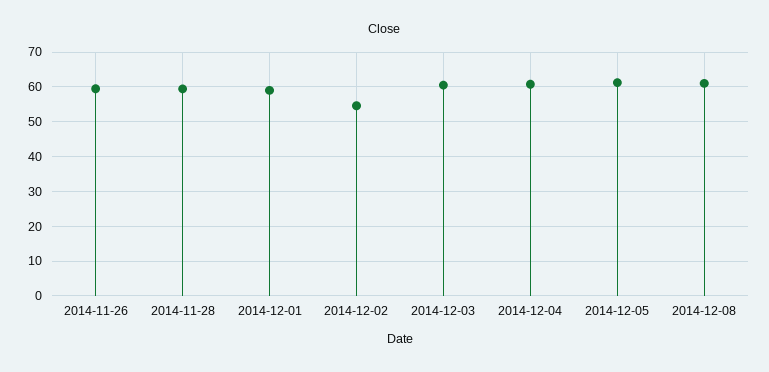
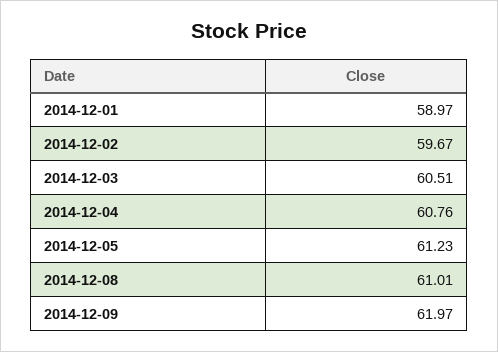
2014-11-26: 60 -> none
2014-11-28: 60 -> none
2014-12-02: 54 -> 59.67
2014-12-09: none -> 61.97

